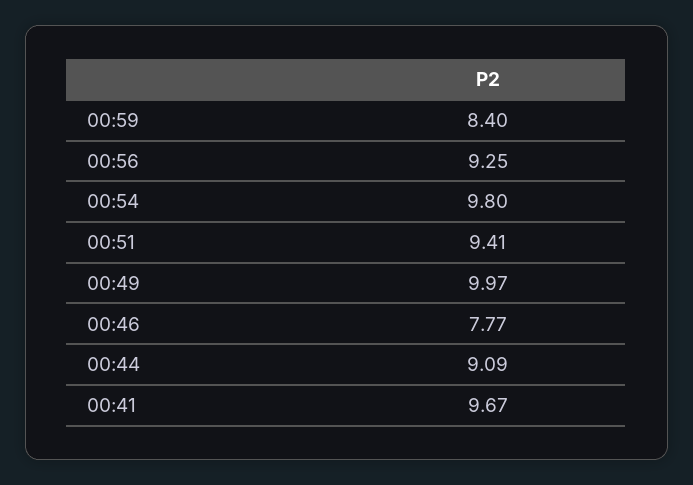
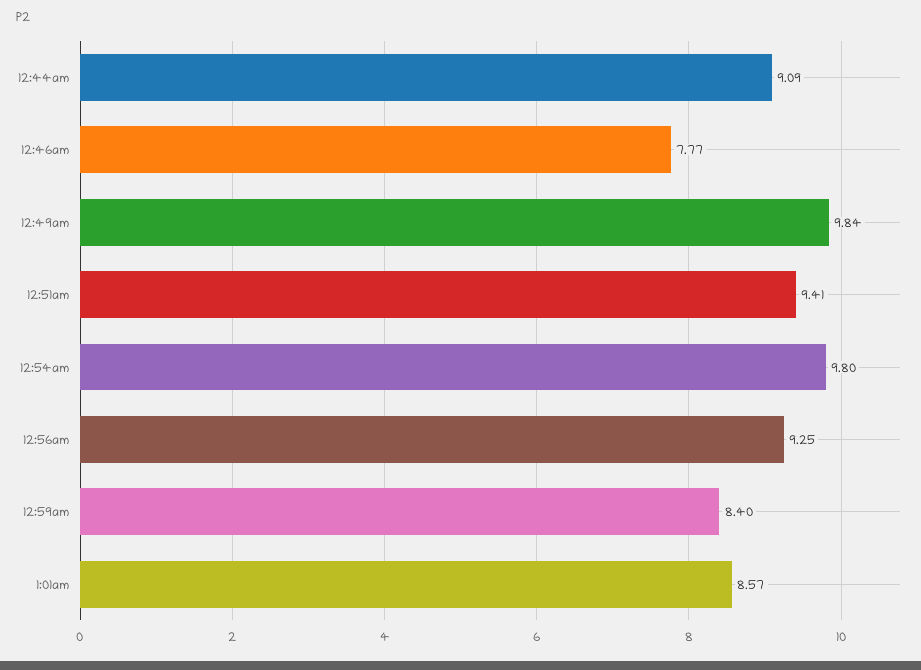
00:49: 9.97 -> 9.84
00:41: 9.67 -> none
1:01am: none -> 8.57

